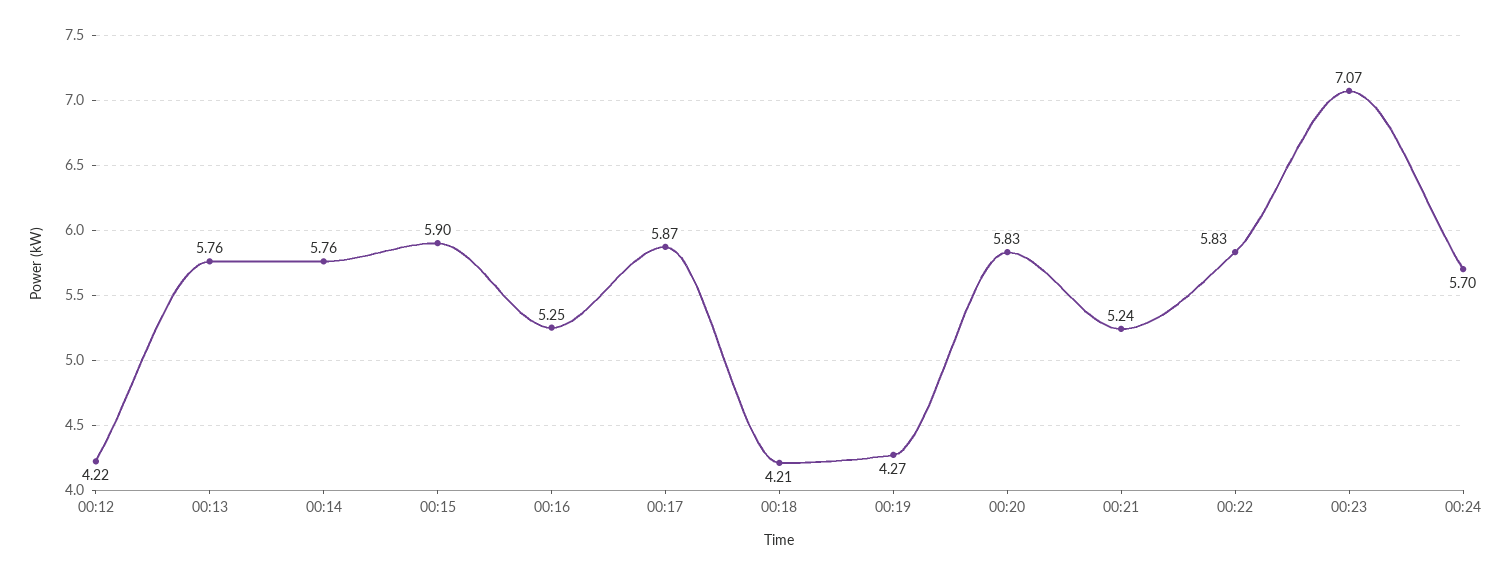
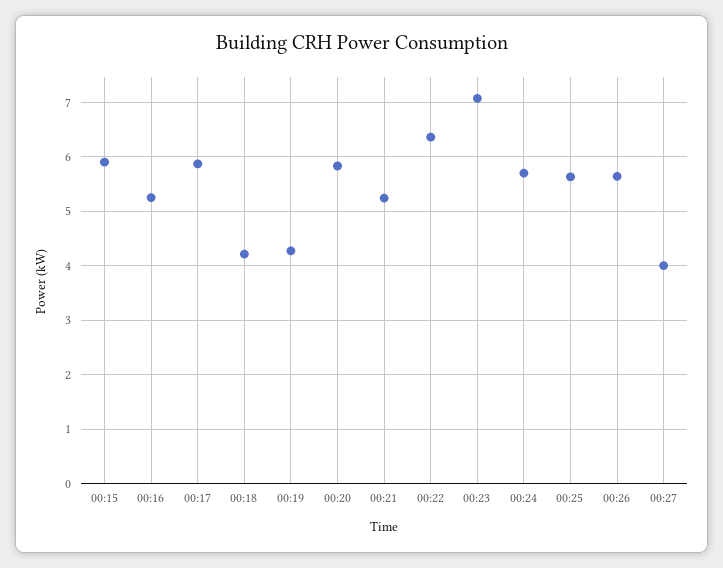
00:12: 4.22 -> none
00:13: 5.76 -> none
00:14: 5.76 -> none
00:22: 5.83 -> 6.4
00:25: none -> 5.6
00:26: none -> 5.6
00:27: none -> 4

